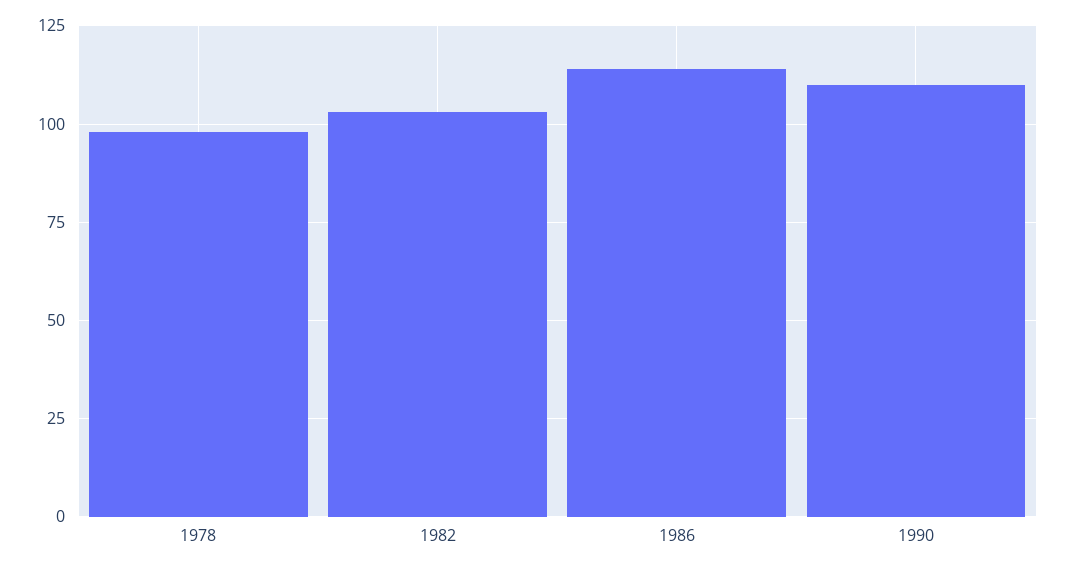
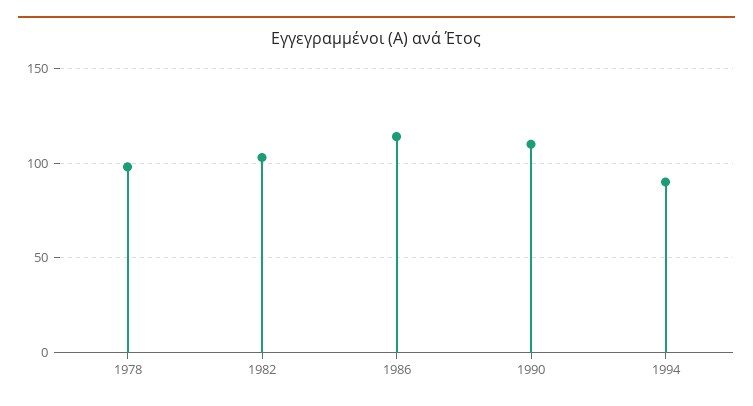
1994: none -> 90

